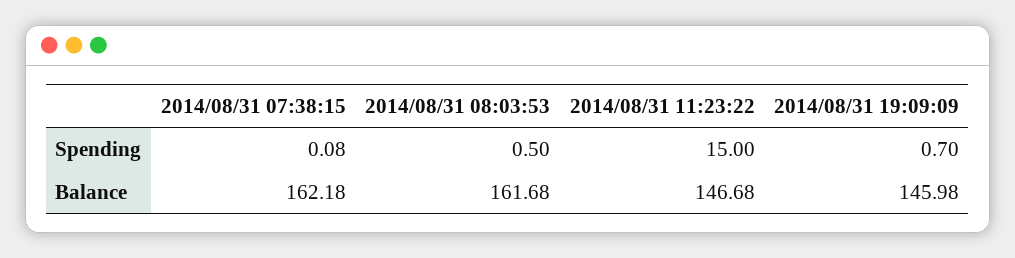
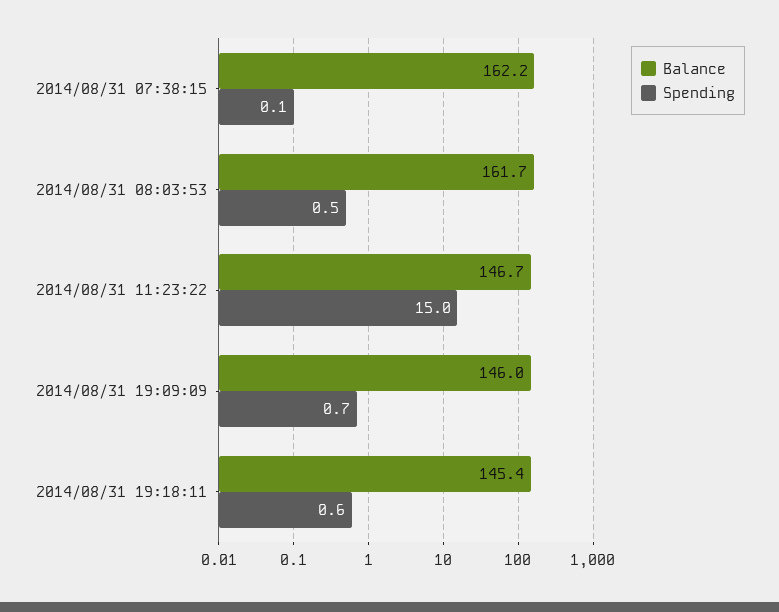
Balance, 2014/08/31 19:18:11: none -> 145.4
Spending, 2014/08/31 19:18:11: none -> 0.6

